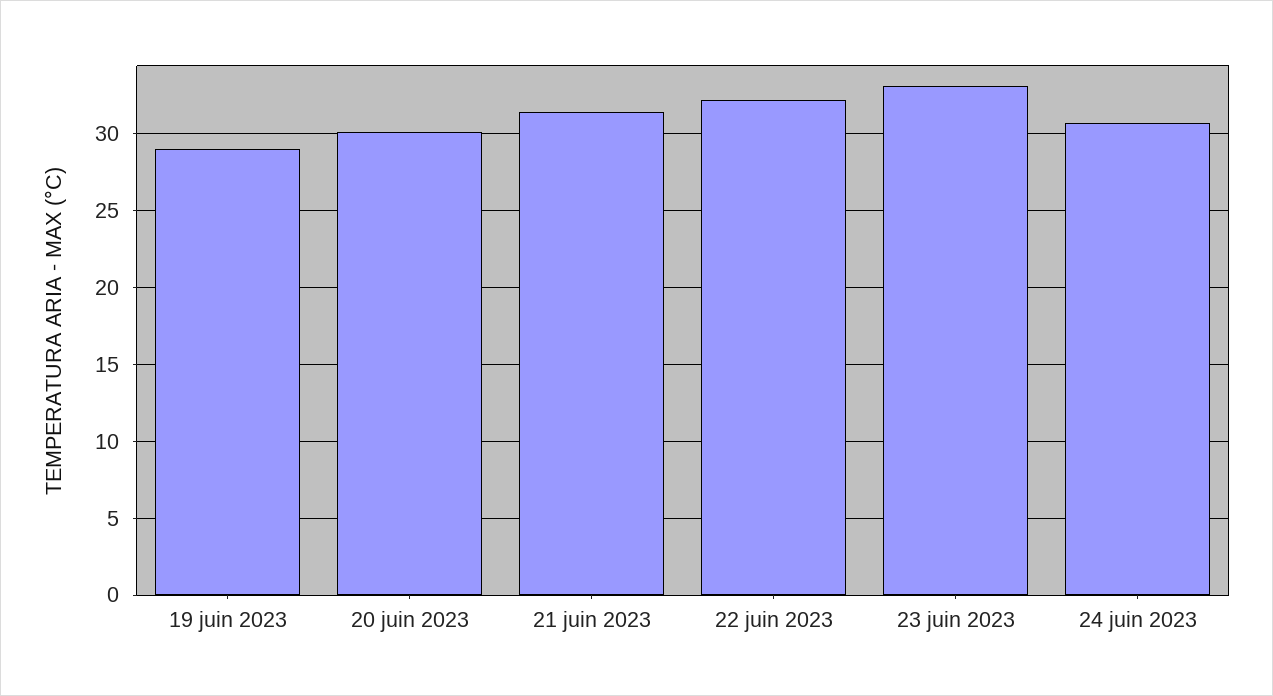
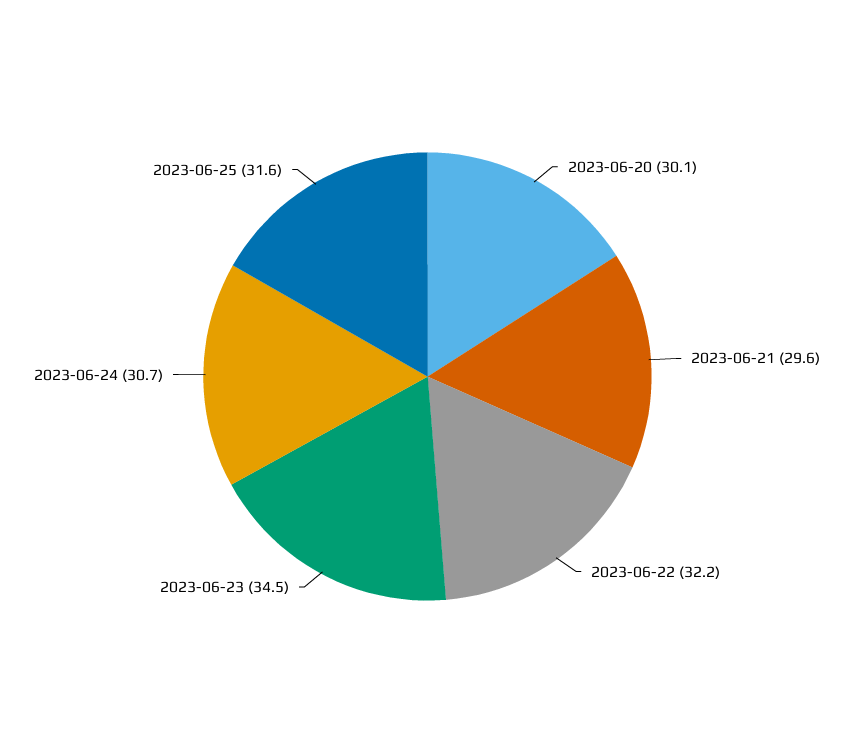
19 juin 2023: 29 -> none
21 juin 2023: 31.5 -> 29.6
23 juin 2023: 33 -> 34.5
2023-06-25: none -> 31.6

